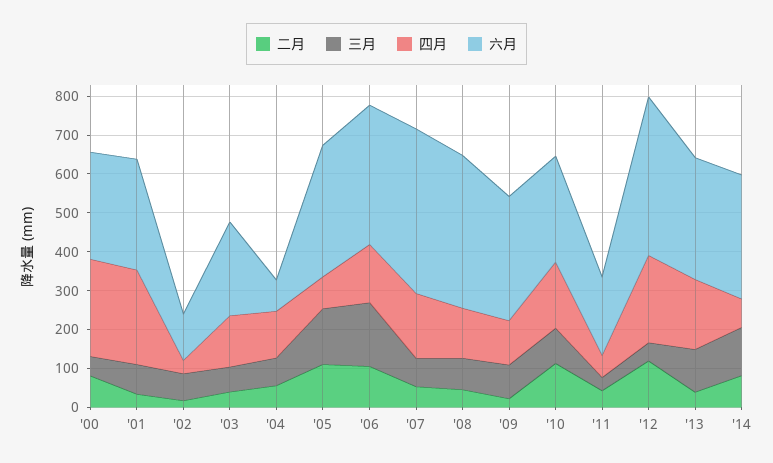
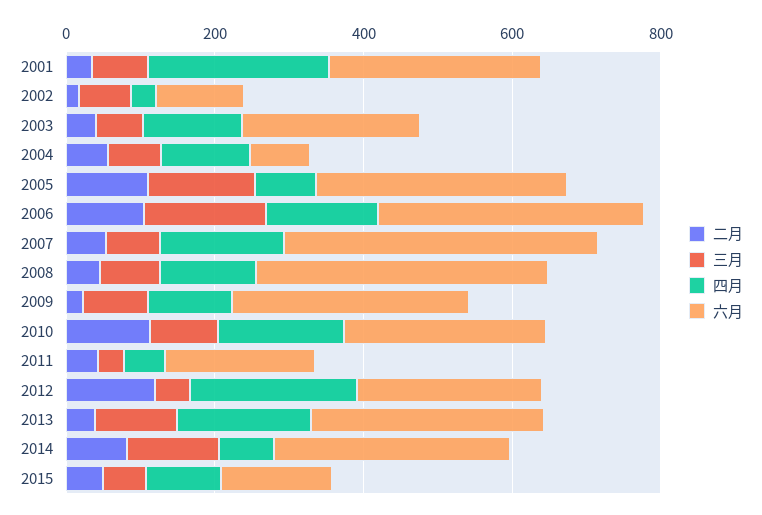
二月, '00: 75 -> none
三月, '00: 50 -> none
四月, '00: 250 -> none
六月, '00: 275 -> none
六月, '12: 400 -> 250
二月, 2015: none -> 50
三月, 2015: none -> 50
四月, 2015: none -> 100
六月, 2015: none -> 150

